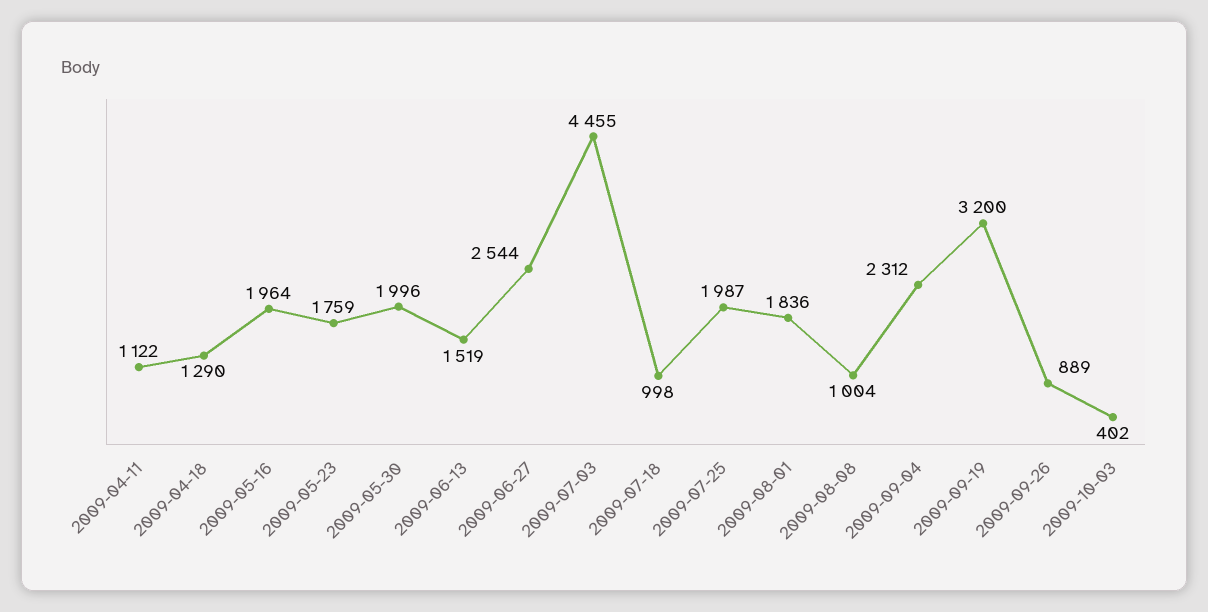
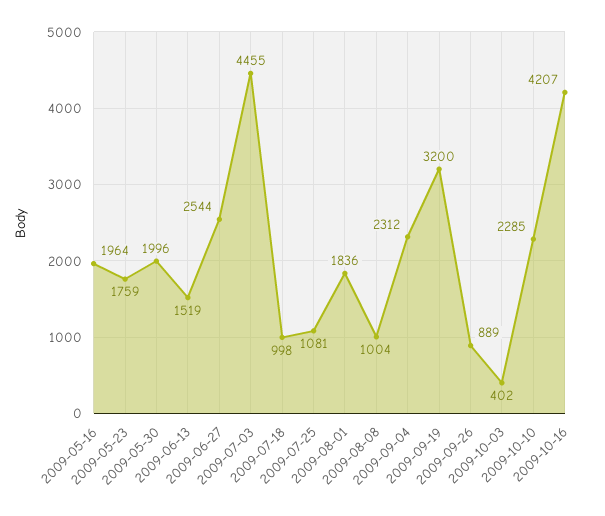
2009-04-11: 1122 -> none
2009-04-18: 1290 -> none
2009-07-25: 1987 -> 1081
2009-10-10: none -> 2285
2009-10-16: none -> 4207

